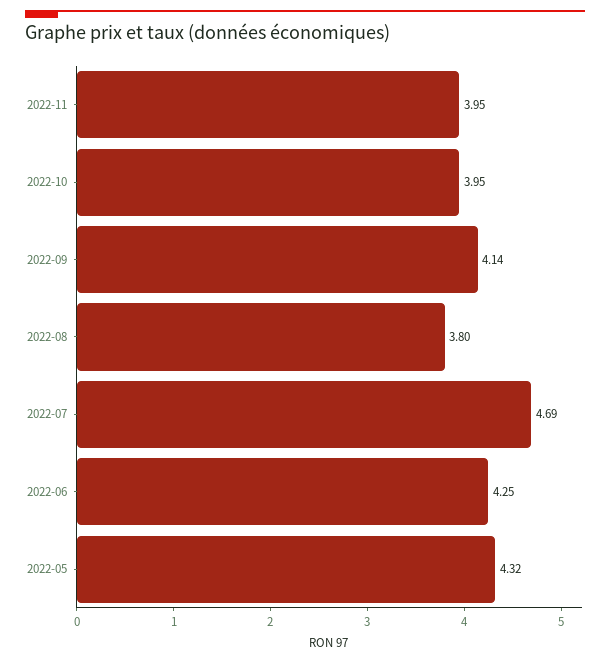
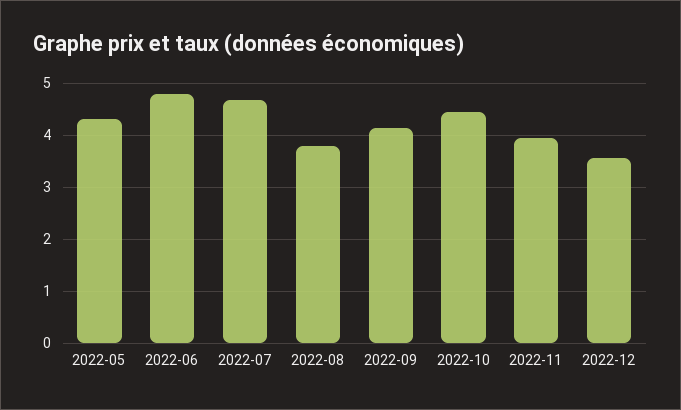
2022-10: 3.95 -> 4.4
2022-06: 4.25 -> 4.8
2022-12: none -> 3.6

